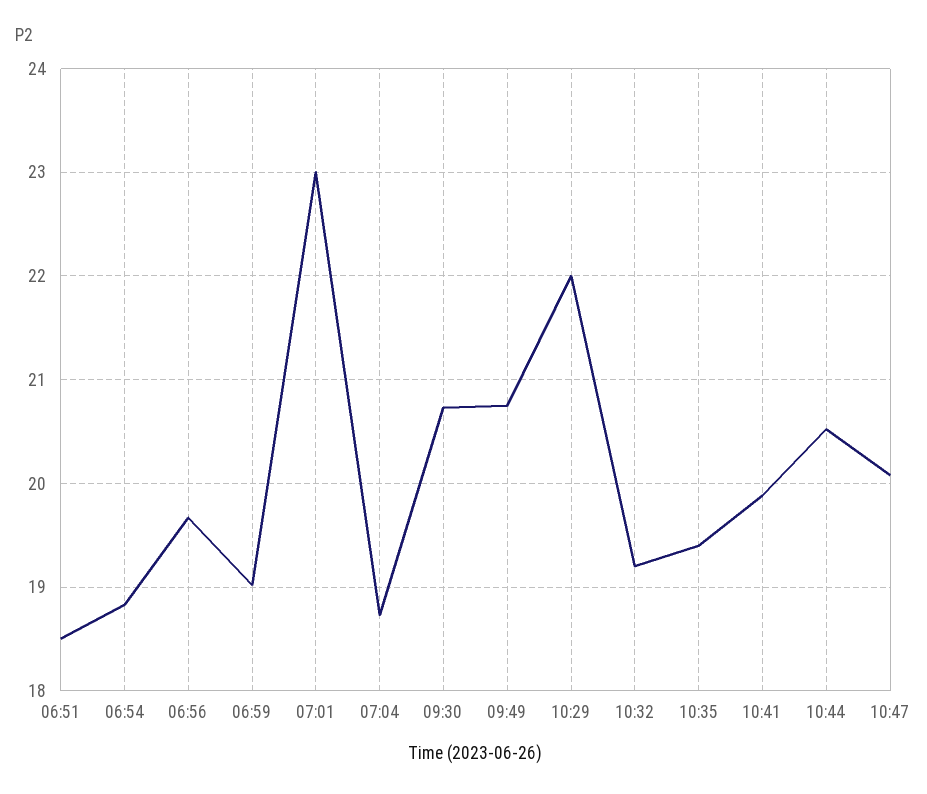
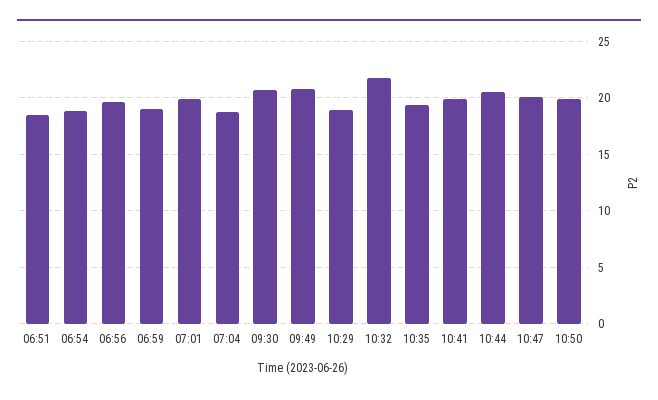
07:01: 23 -> 20
10:29: 22 -> 19
10:32: 19.2 -> 22
10:50: none -> 20

